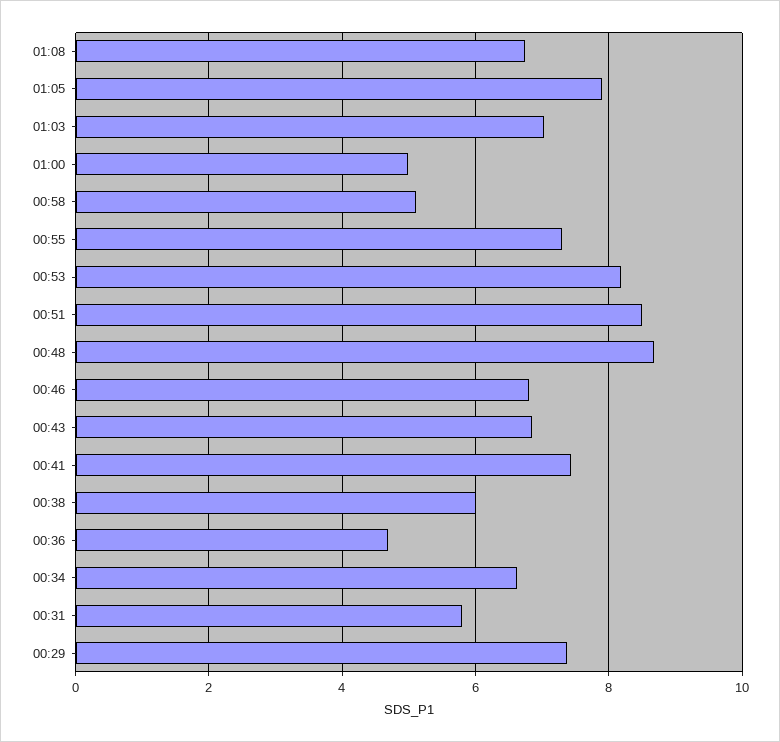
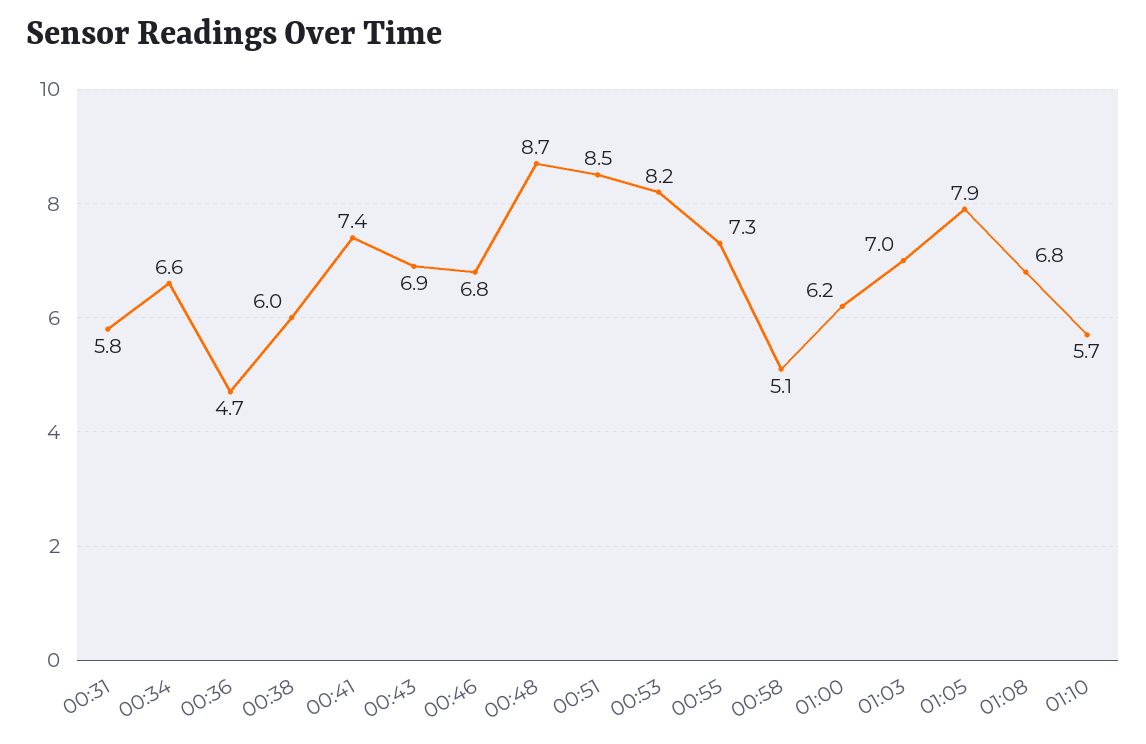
01:00: 5 -> 6.2
00:29: 7.4 -> none
01:10: none -> 5.7

